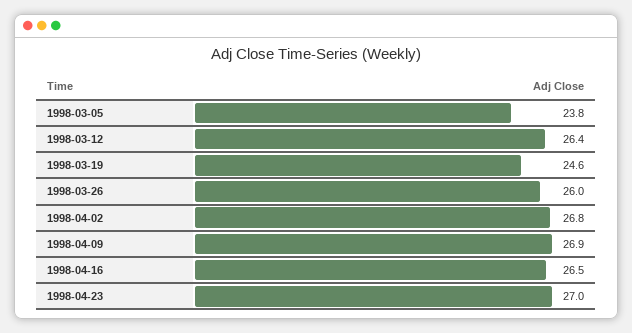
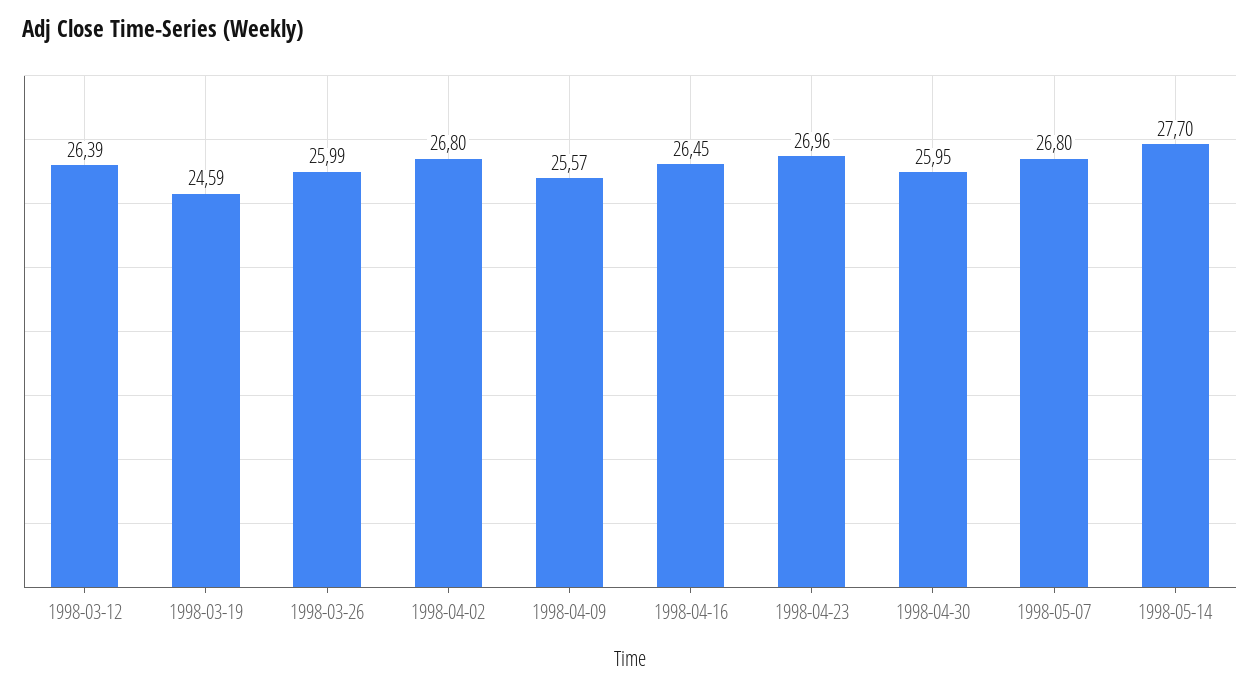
1998-03-05: 23.8 -> none
1998-04-09: 26.9 -> 25.57
1998-04-30: none -> 25.95
1998-05-07: none -> 26.8
1998-05-14: none -> 27.7

